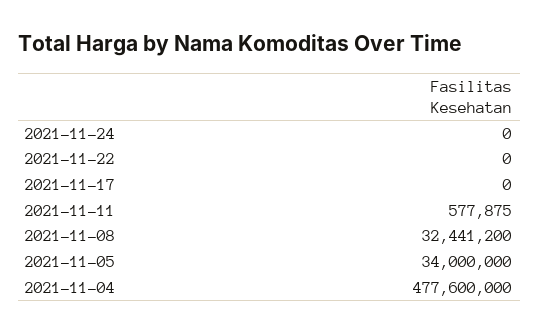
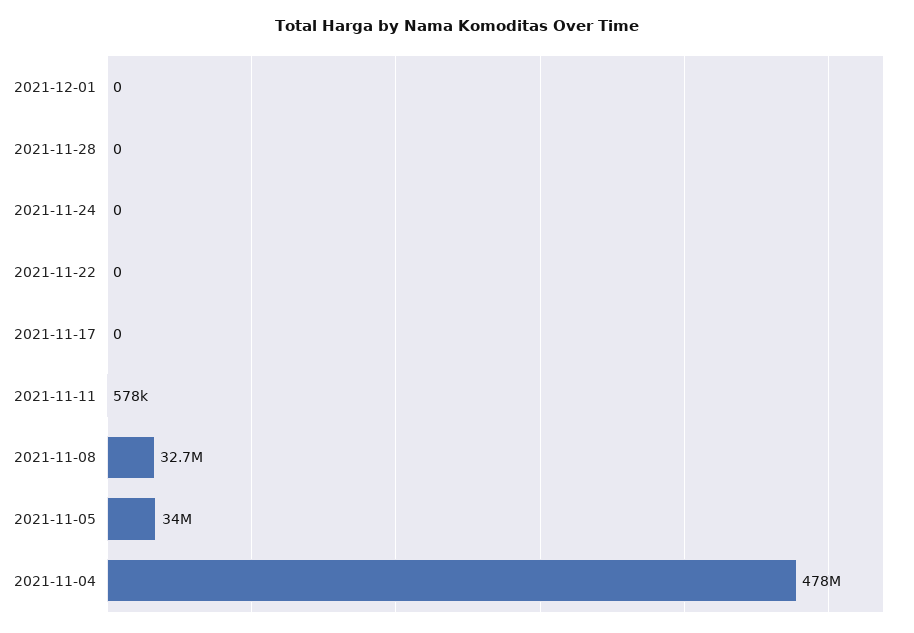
2021-11-08: 32441200 -> 32700000
2021-12-01: none -> 0
2021-11-28: none -> 0

